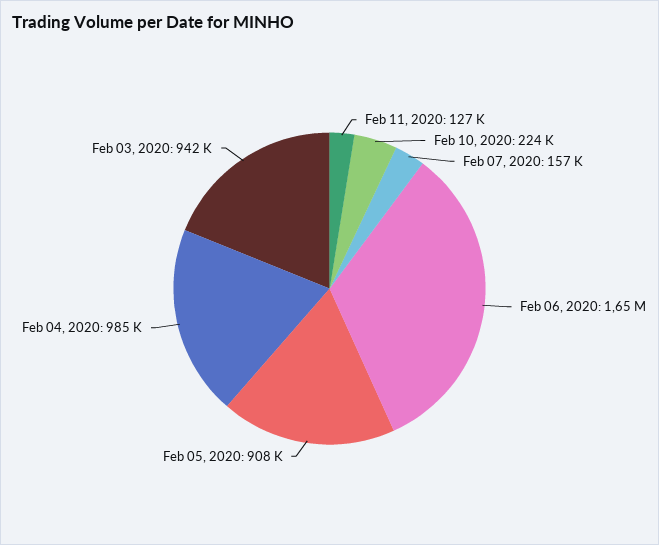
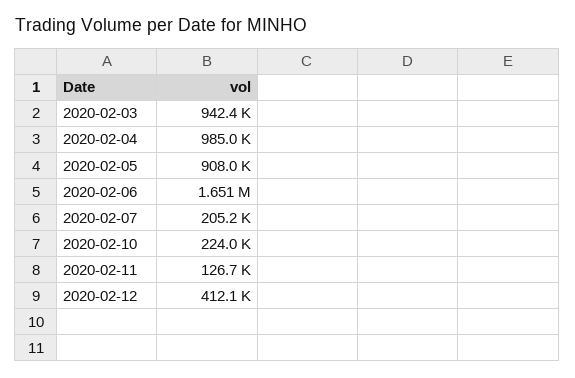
Feb 07, 2020: 157000 -> 205200
2020-02-12: none -> 412100

